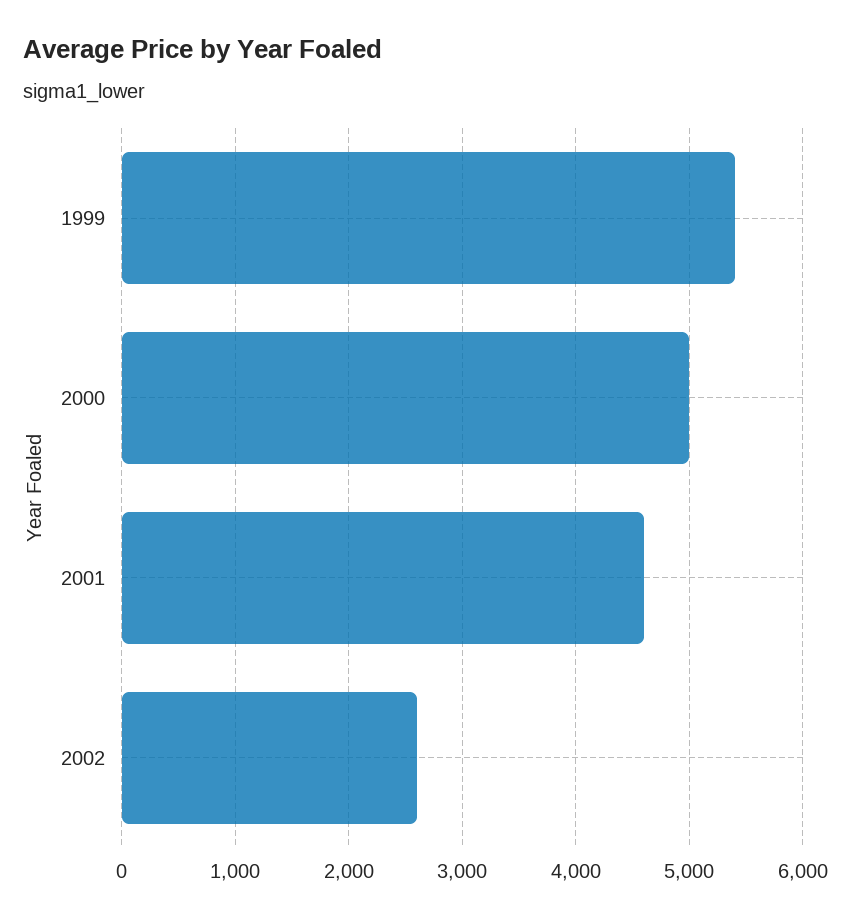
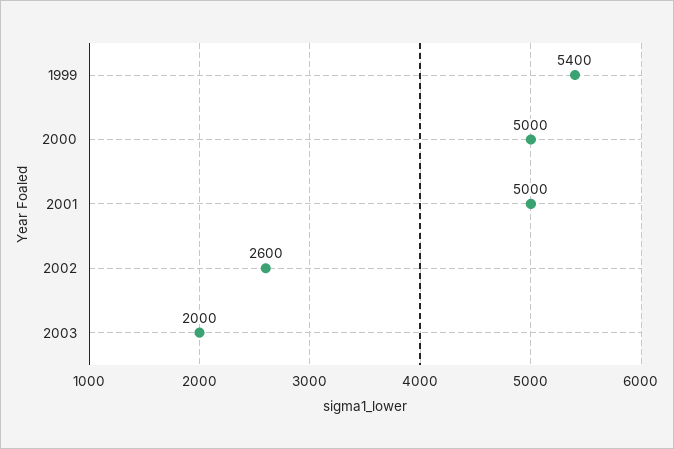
2001: 4600 -> 5000
2003: none -> 2000

